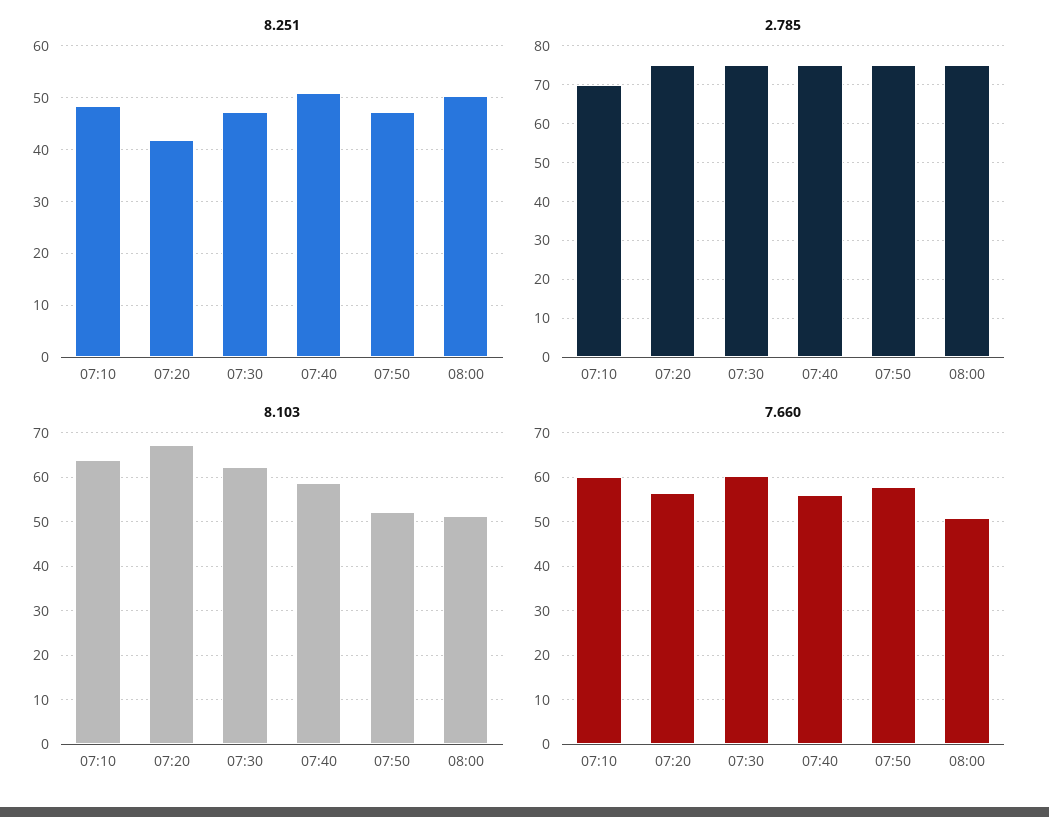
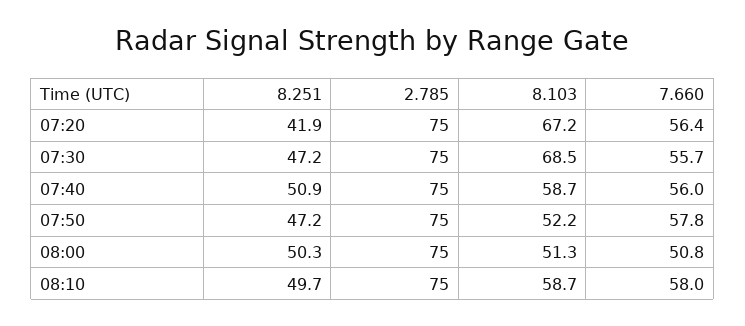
8.251, 07:10: 48 -> none
2.785, 07:10: 70 -> none
8.103, 07:10: 64 -> none
8.103, 07:30: 62 -> 68.5
7.660, 07:10: 60 -> none
7.660, 07:30: 60 -> 55.7
8.251, 08:10: none -> 49.7
2.785, 08:10: none -> 75
8.103, 08:10: none -> 58.7
7.660, 08:10: none -> 58

